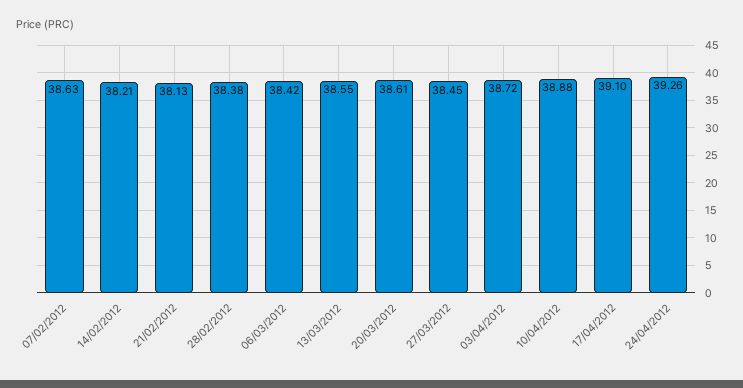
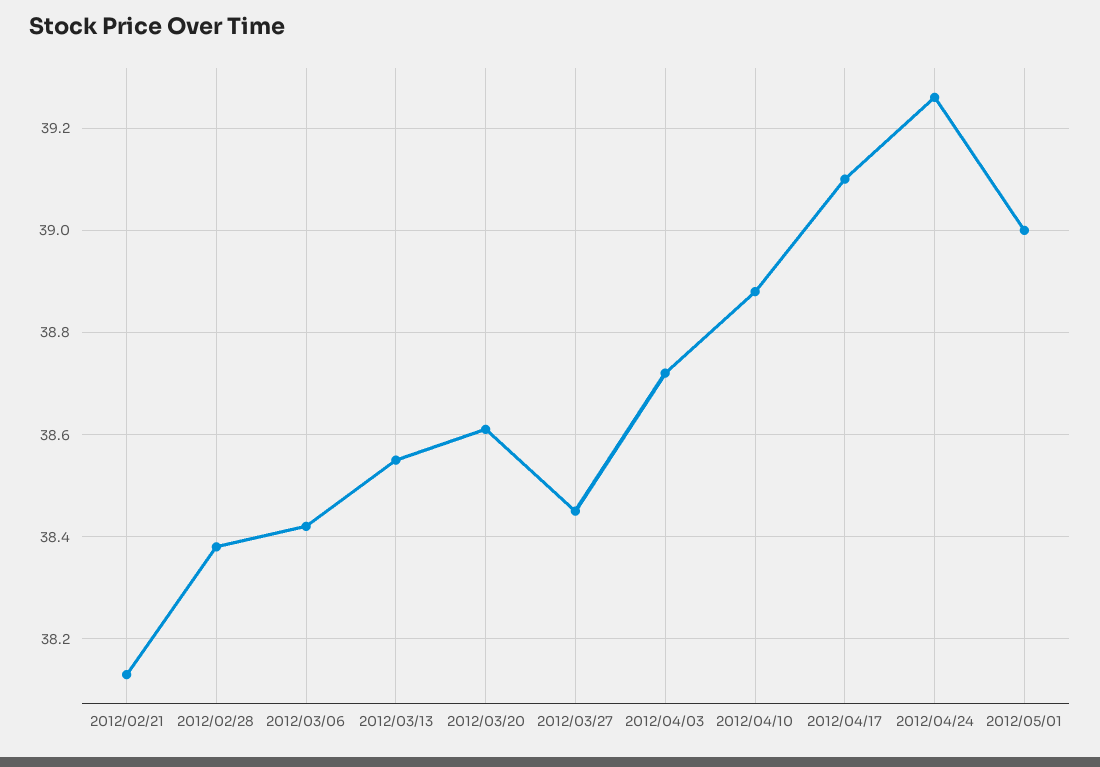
07/02/2012: 38.63 -> none
14/02/2012: 38.21 -> none
2012/05/01: none -> 39

